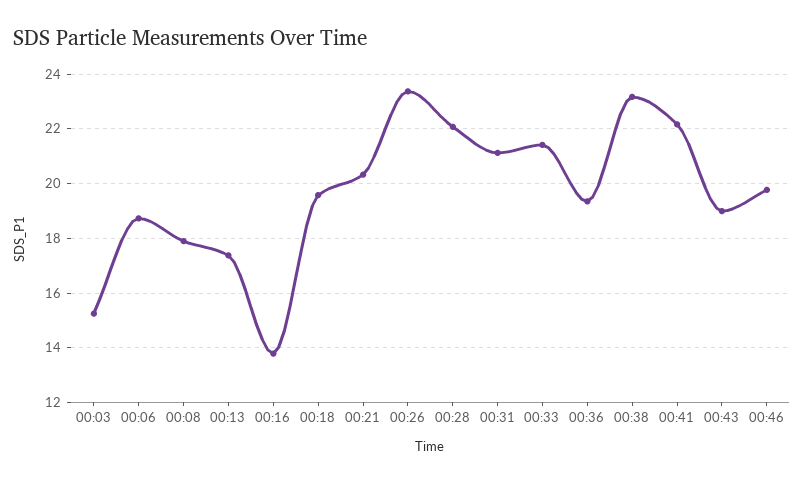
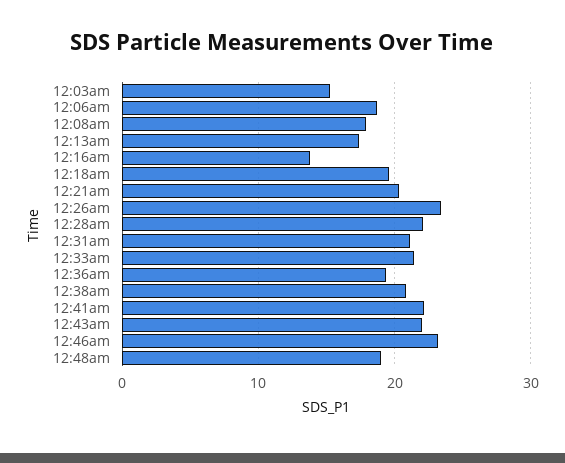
00:38: 23.25 -> 21
00:43: 19 -> 22
00:46: 19.75 -> 23
12:48am: none -> 19

